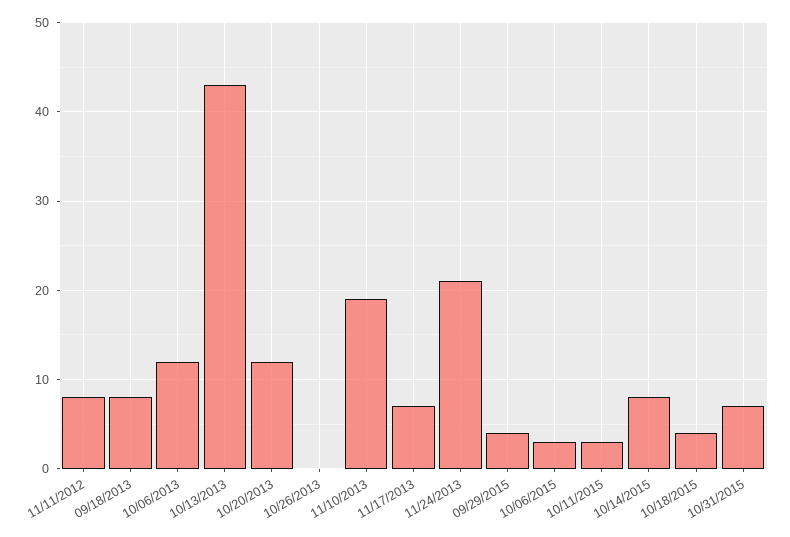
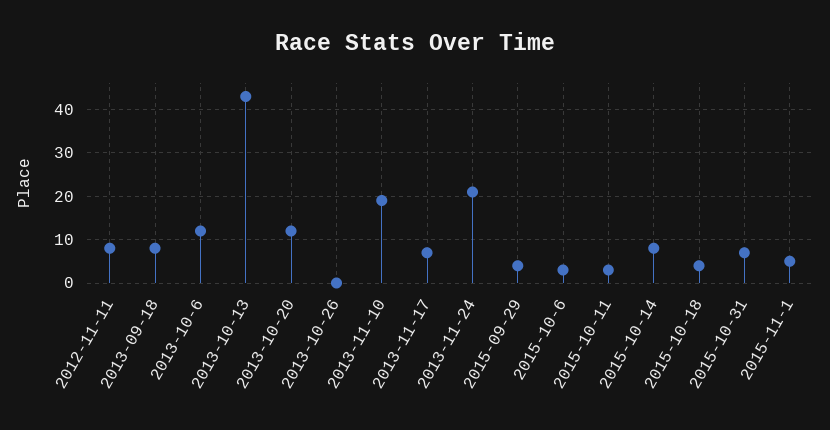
2015-11-1: none -> 5

